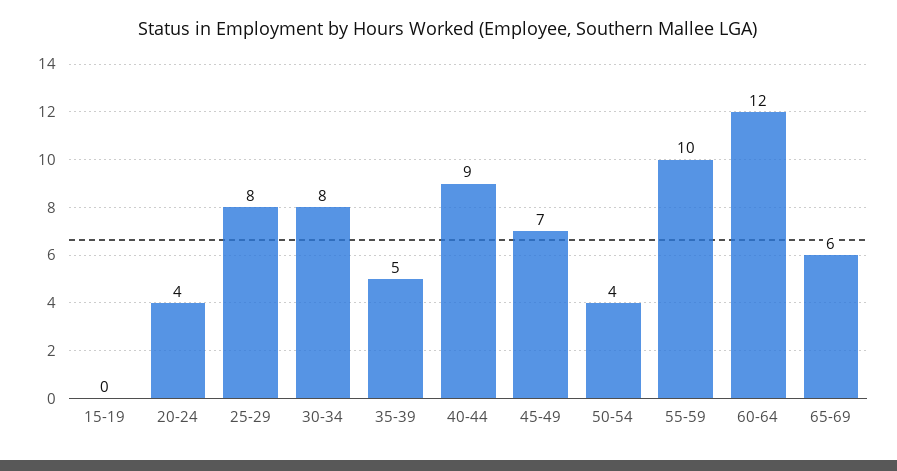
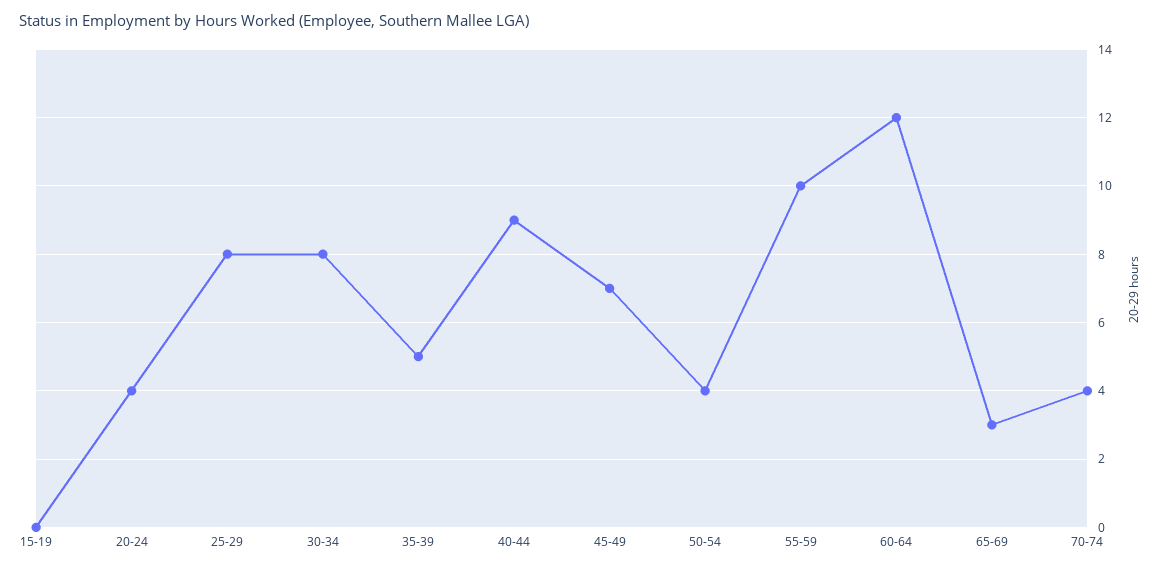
65-69: 6 -> 3
70-74: none -> 4

